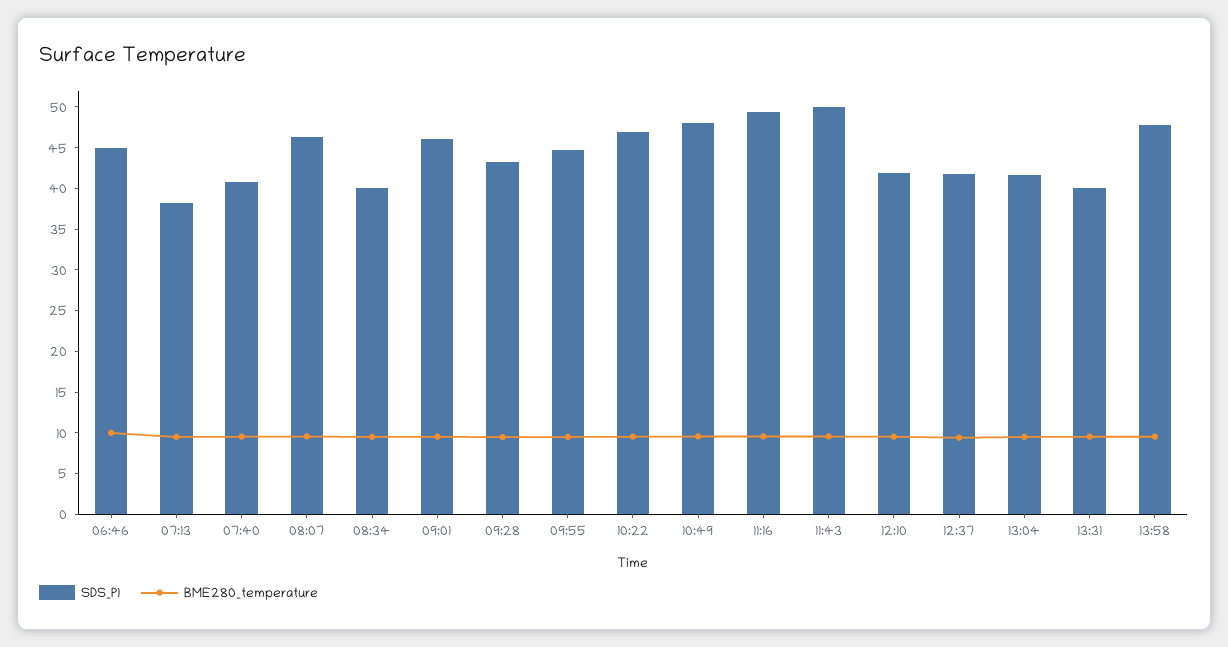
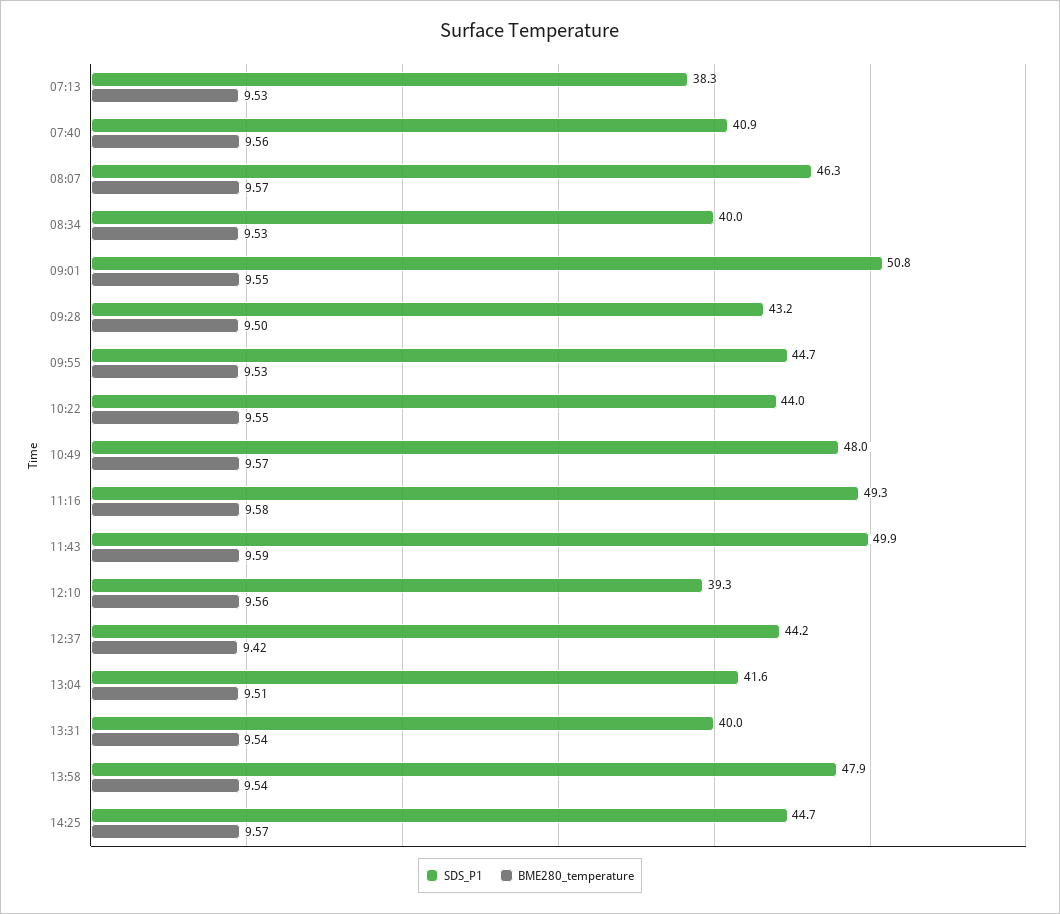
SDS_P1, 06:46: 45 -> none
BME280_temperature, 06:46: 10 -> none
SDS_P1, 09:01: 46 -> 50.8
SDS_P1, 10:22: 47 -> 44
SDS_P1, 12:10: 42 -> 39.3
SDS_P1, 12:37: 42 -> 44.2
SDS_P1, 14:25: none -> 44.7
BME280_temperature, 14:25: none -> 9.57

